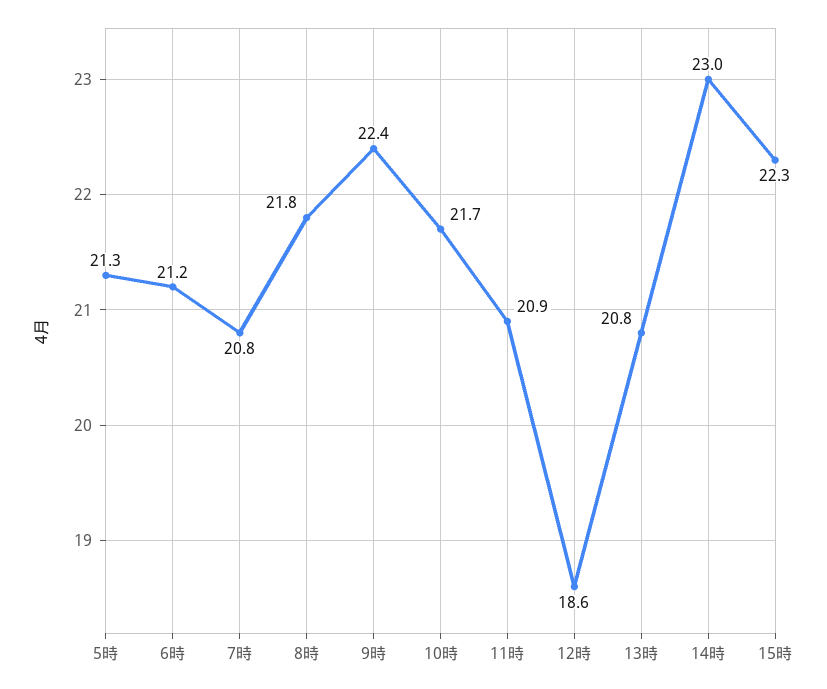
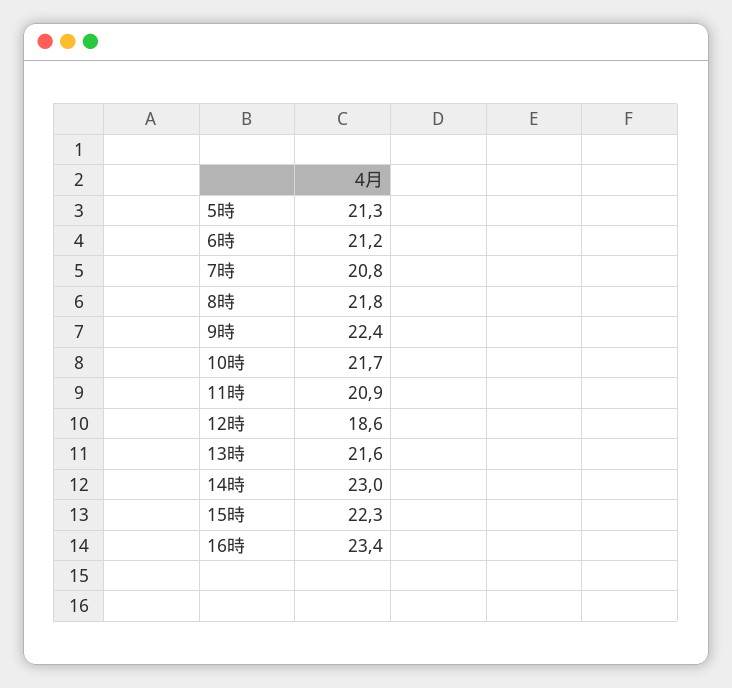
13時: 20.8 -> 21.6
16時: none -> 23.4

